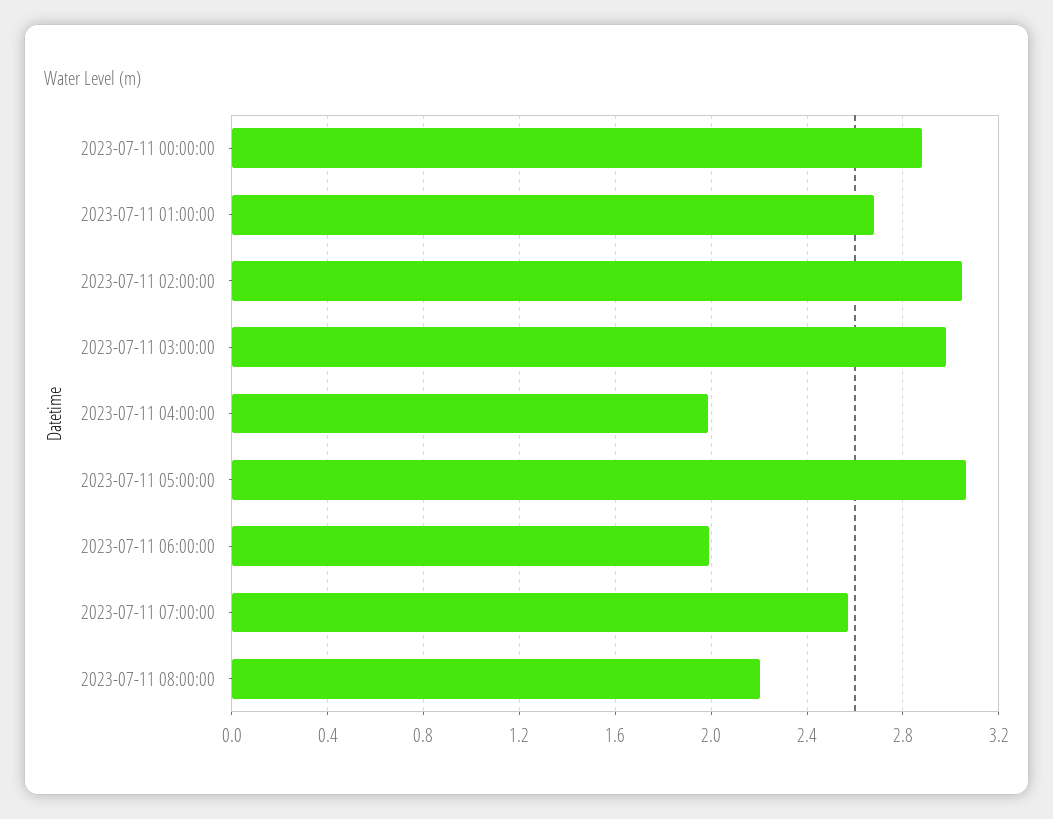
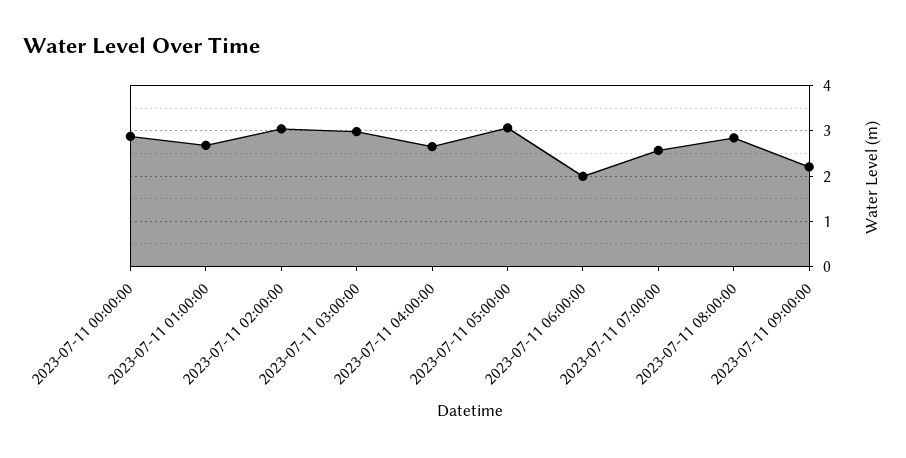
2023-07-11 04:00:00: 2 -> 2.6
2023-07-11 08:00:00: 2.2 -> 2.8
2023-07-11 09:00:00: none -> 2.2

